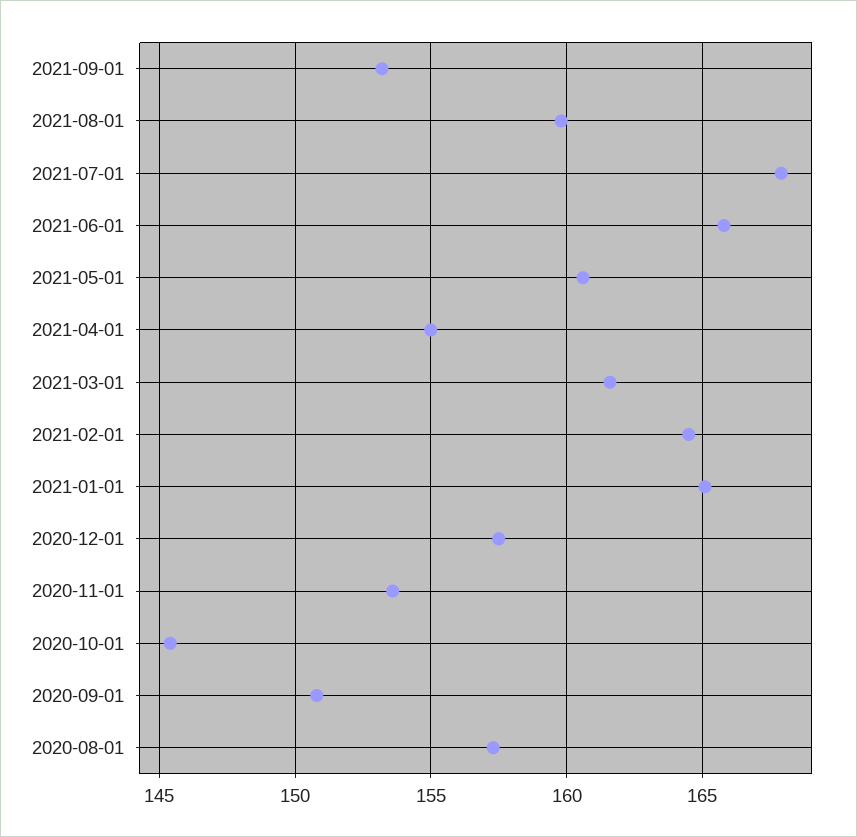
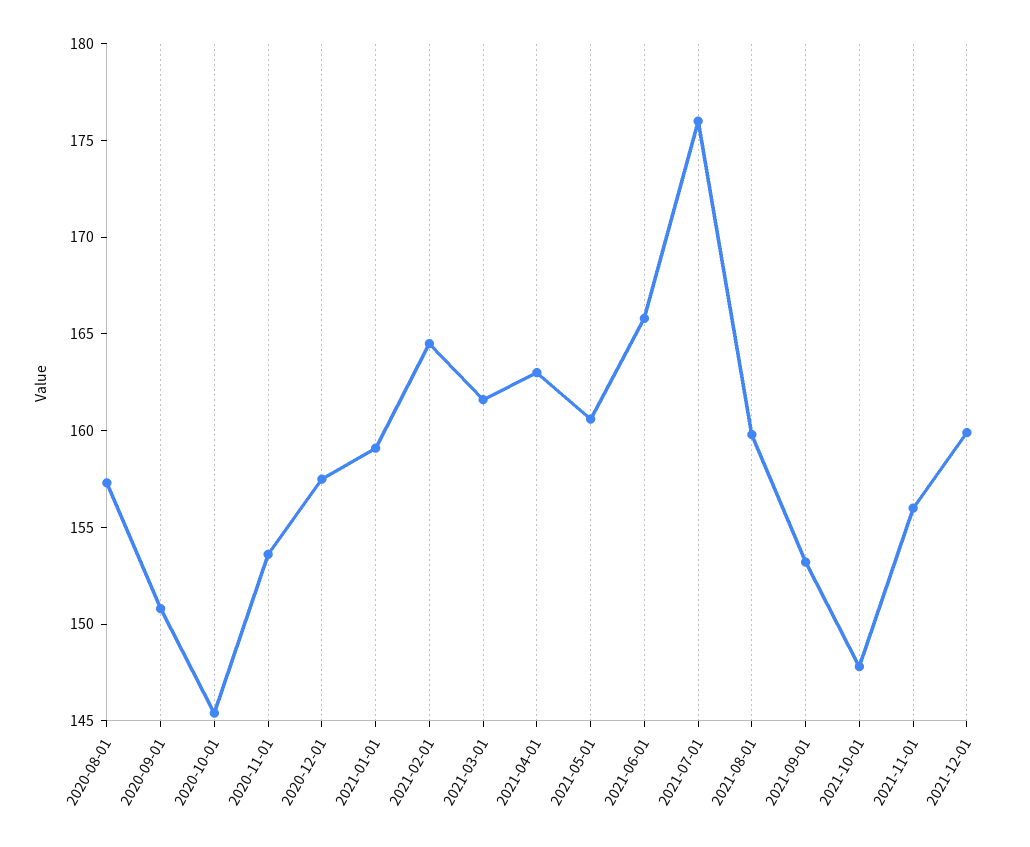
2021-07-01: 168 -> 176
2021-04-01: 155 -> 163
2021-01-01: 165 -> 159
2021-10-01: none -> 148
2021-11-01: none -> 156
2021-12-01: none -> 160

